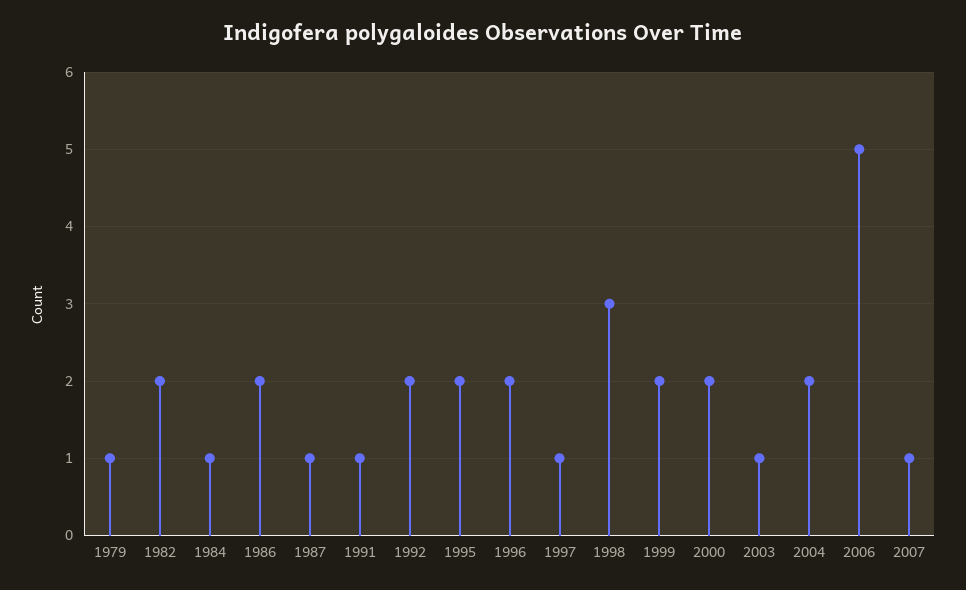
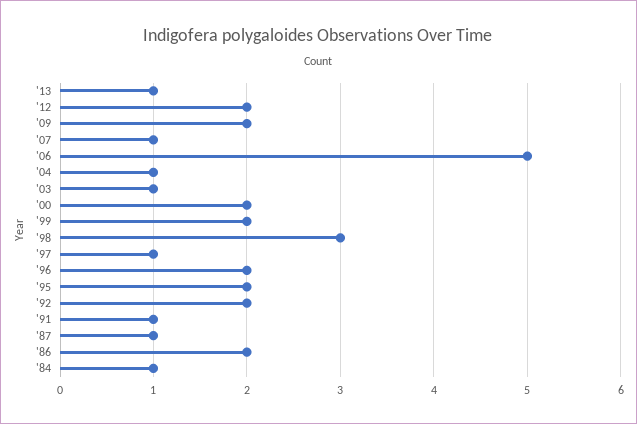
1979: 1 -> none
1982: 2 -> none
2004: 2 -> 1
'13: none -> 1
'12: none -> 2
'09: none -> 2

